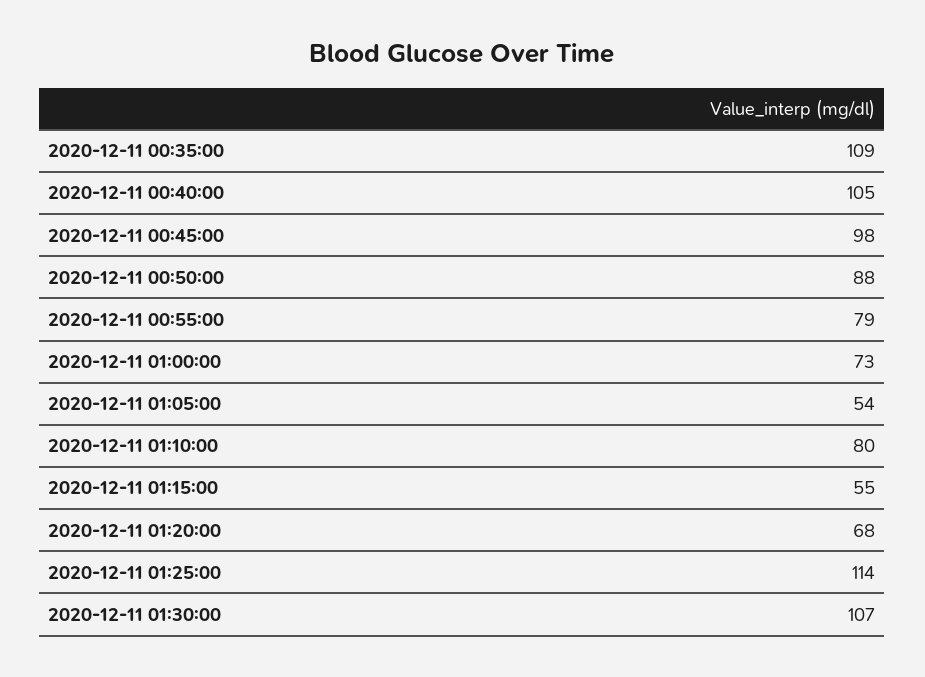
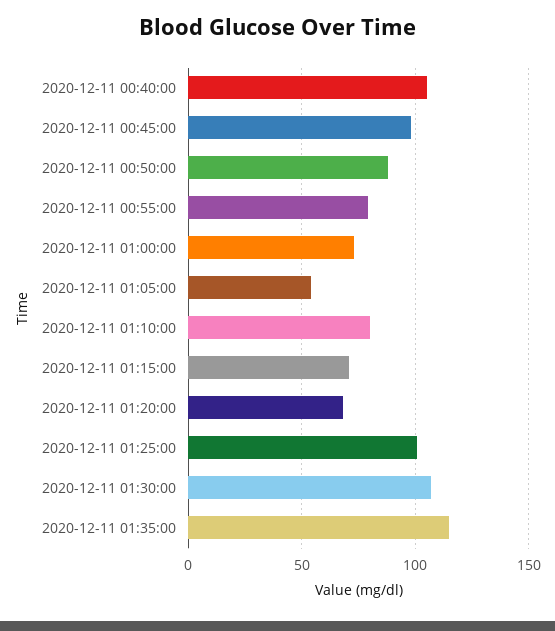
2020-12-11 00:35:00: 109 -> none
2020-12-11 01:15:00: 55 -> 70
2020-12-11 01:25:00: 114 -> 100
2020-12-11 01:35:00: none -> 115

